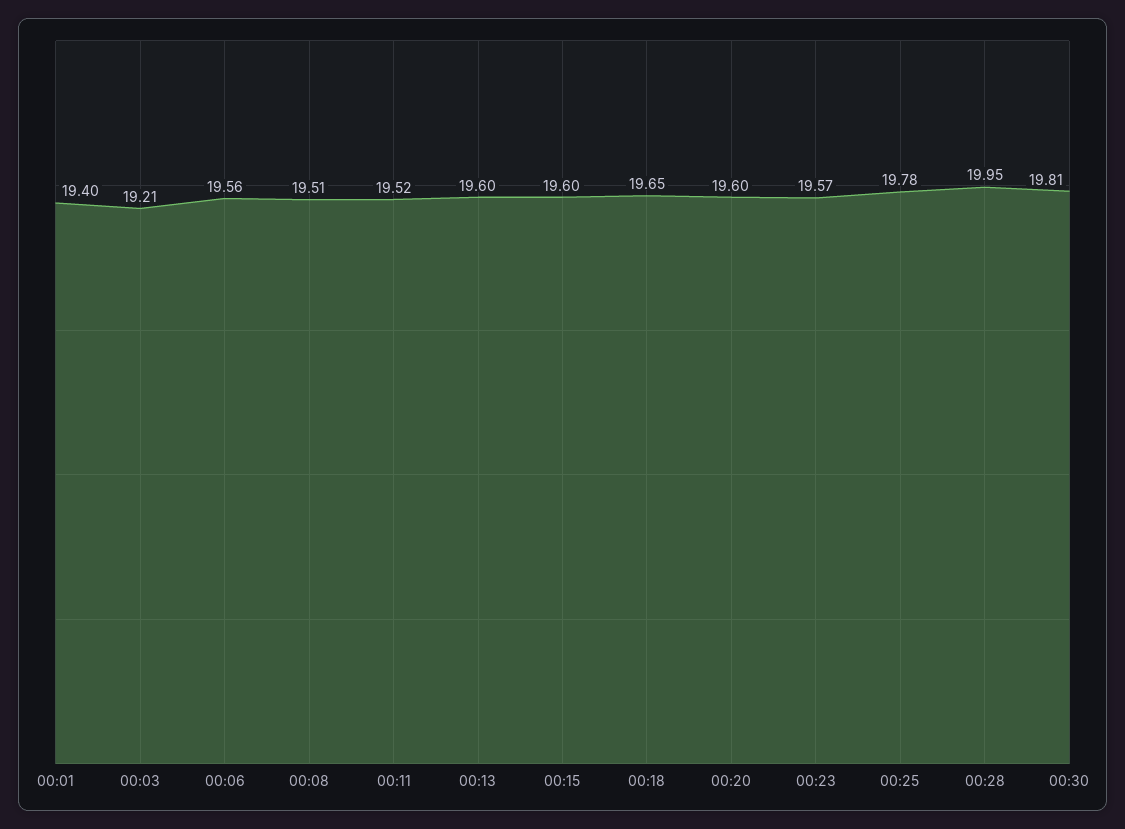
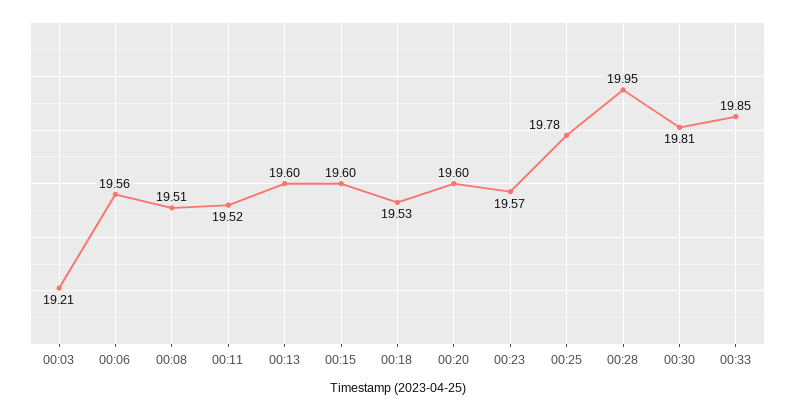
00:01: 19.4 -> none
00:18: 19.65 -> 19.53
00:33: none -> 19.85

